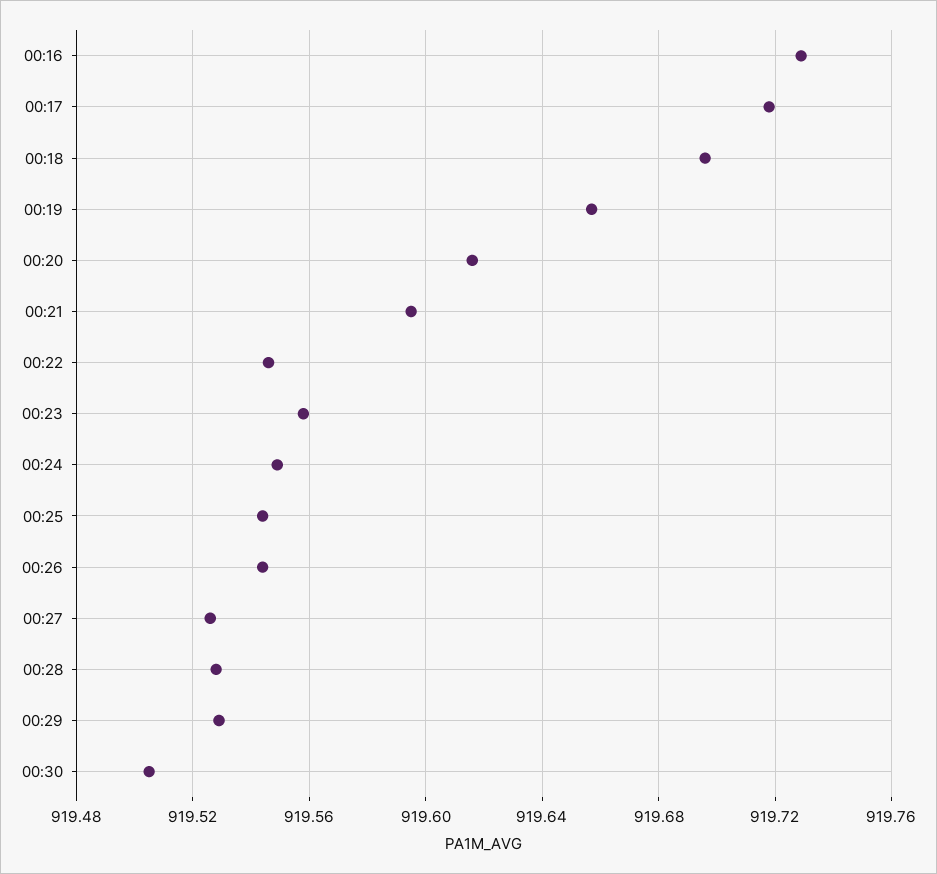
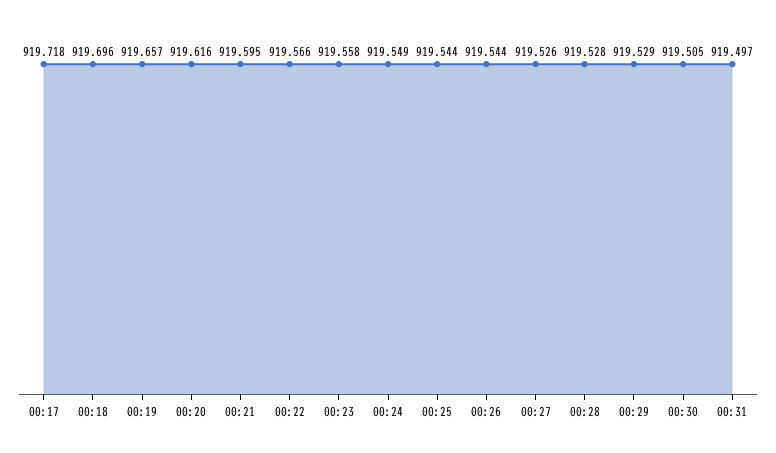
00:16: 919.73 -> none
00:22: 919.545 -> 919.566
00:31: none -> 919.497

